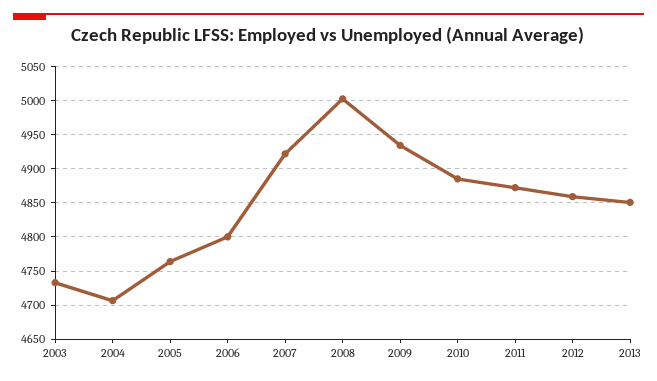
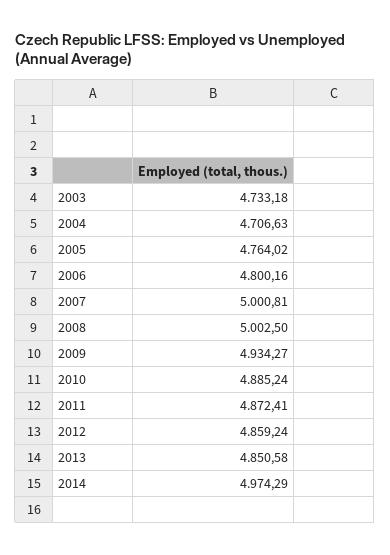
2007: 4920 -> 5000.81
2014: none -> 4974.29

